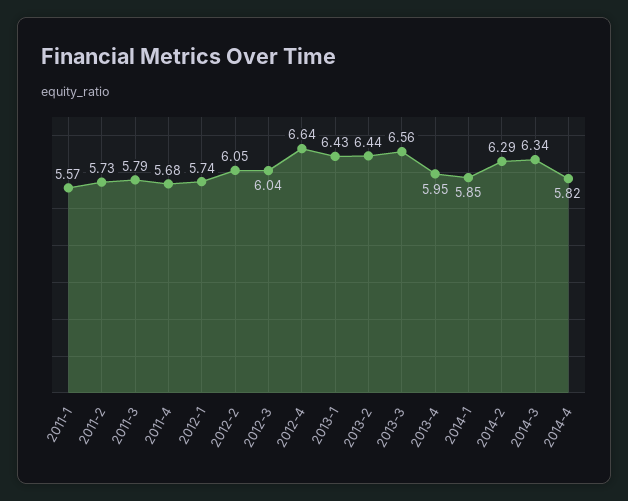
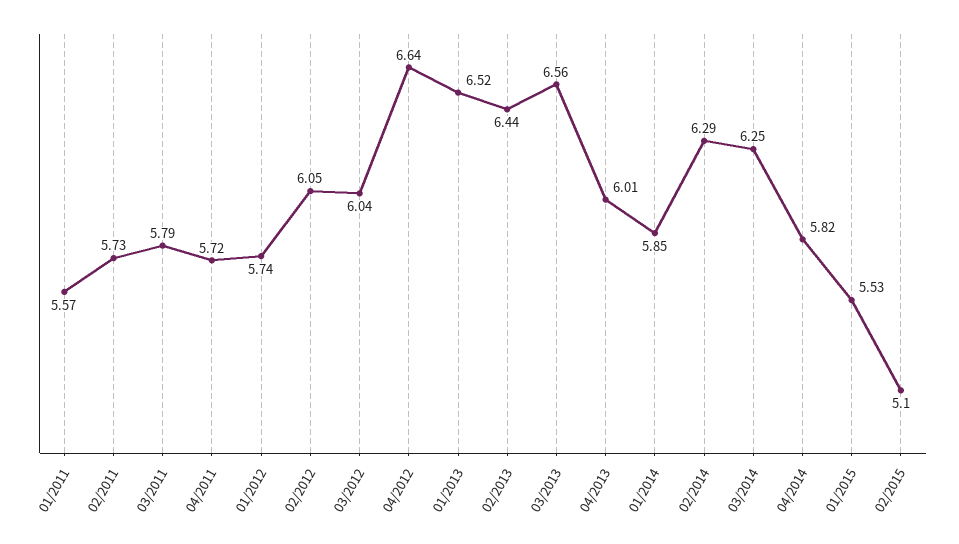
2011-4: 5.68 -> 5.72
2013-1: 6.43 -> 6.52
2013-4: 5.95 -> 6.01
2014-3: 6.34 -> 6.25
01/2015: none -> 5.53
02/2015: none -> 5.1

